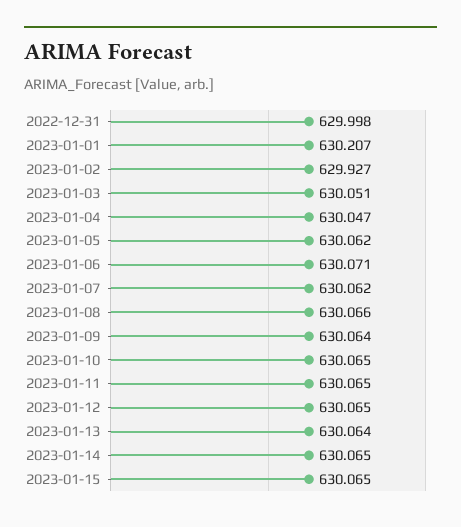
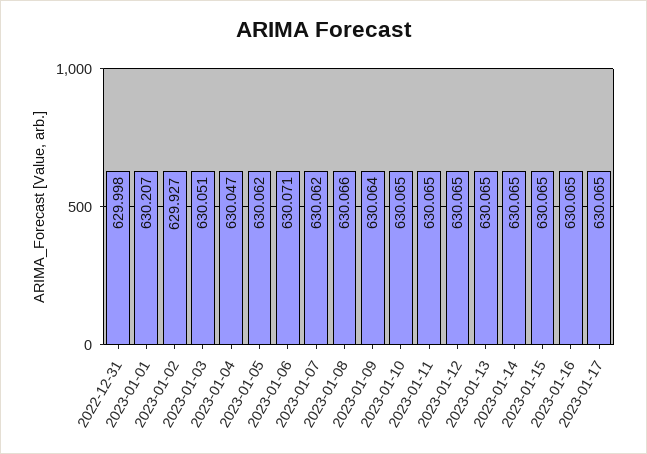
2023-01-13: 630.064 -> 630.065
2023-01-16: none -> 630.065
2023-01-17: none -> 630.065

